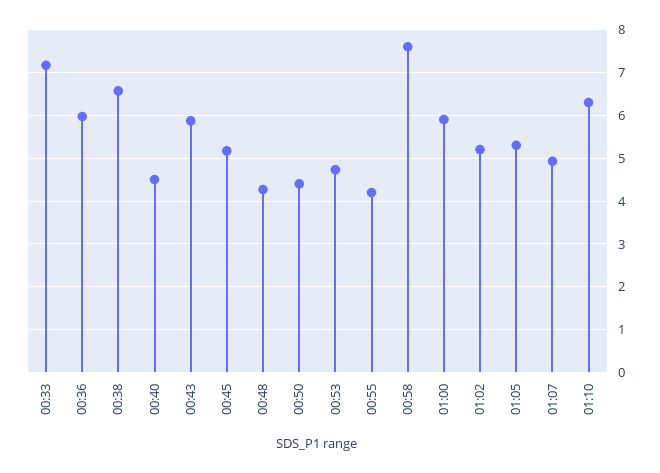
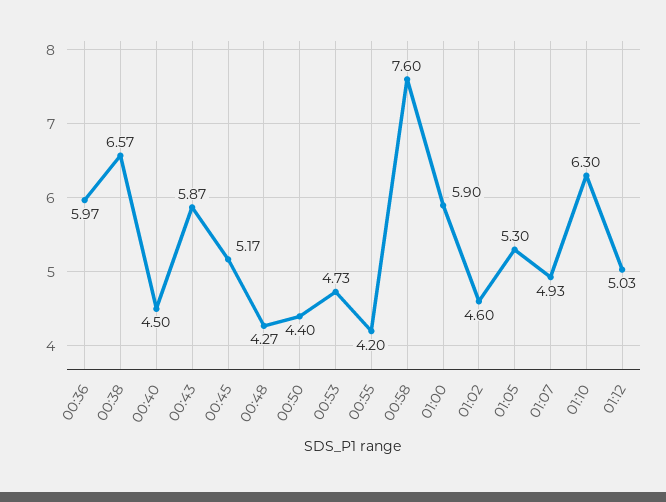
00:33: 7.2 -> none
01:02: 5.2 -> 4.6
01:12: none -> 5.03

